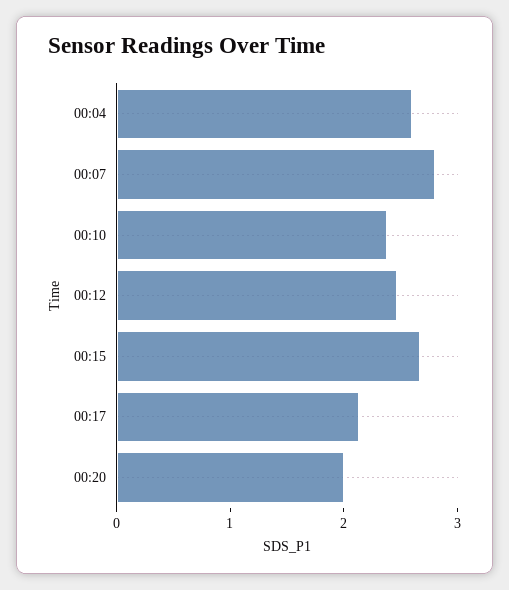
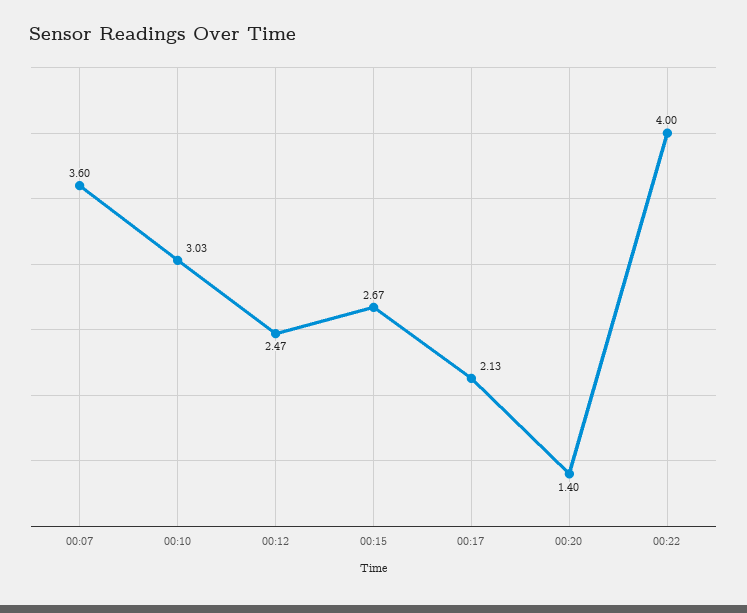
00:04: 2.6 -> none
00:07: 2.8 -> 3.6
00:10: 2.4 -> 3.03
00:20: 2 -> 1.4
00:22: none -> 4

